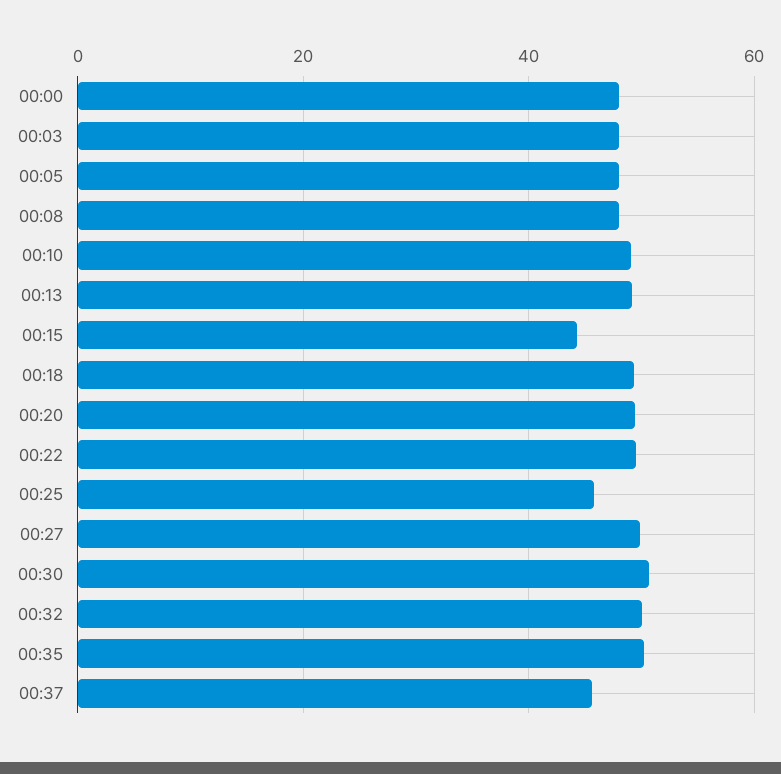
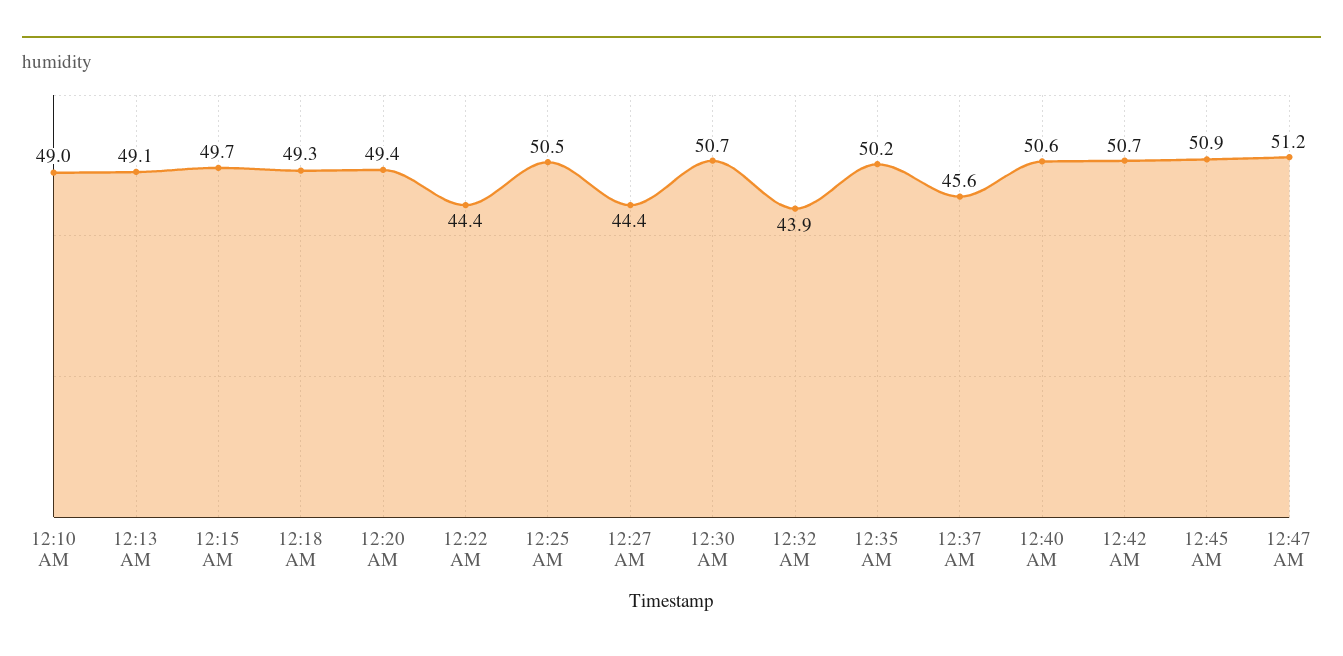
00:00: 48 -> none
00:03: 48 -> none
00:05: 48 -> none
00:08: 48 -> none
00:15: 44 -> 49.7
00:22: 50 -> 44.4
00:25: 46 -> 50.5
00:27: 50 -> 44.4
00:32: 50 -> 43.9
12:40 AM: none -> 50.6
12:42 AM: none -> 50.7
12:45 AM: none -> 50.9
12:47 AM: none -> 51.2

